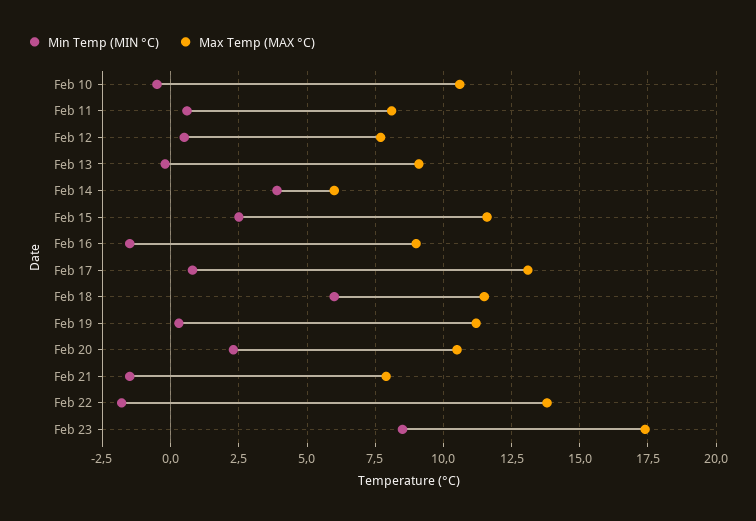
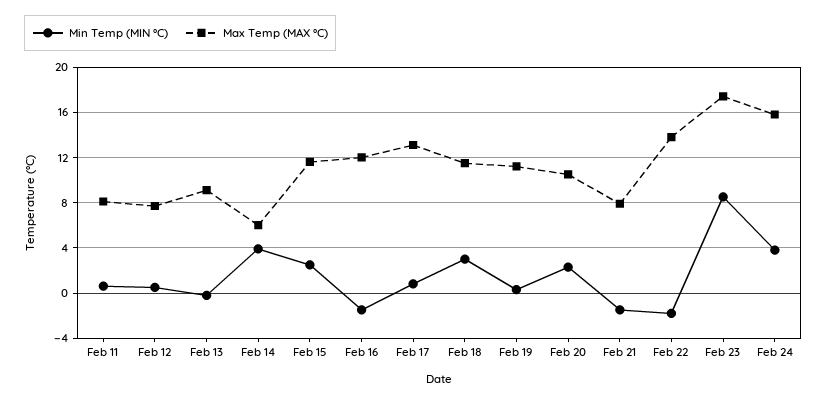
Min Temp (MIN °C), Feb 10: -0.5 -> none
Max Temp (MAX °C), Feb 10: 10.5 -> none
Max Temp (MAX °C), Feb 16: 9 -> 12
Min Temp (MIN °C), Feb 18: 6 -> 3
Min Temp (MIN °C), Feb 24: none -> 4
Max Temp (MAX °C), Feb 24: none -> 16

